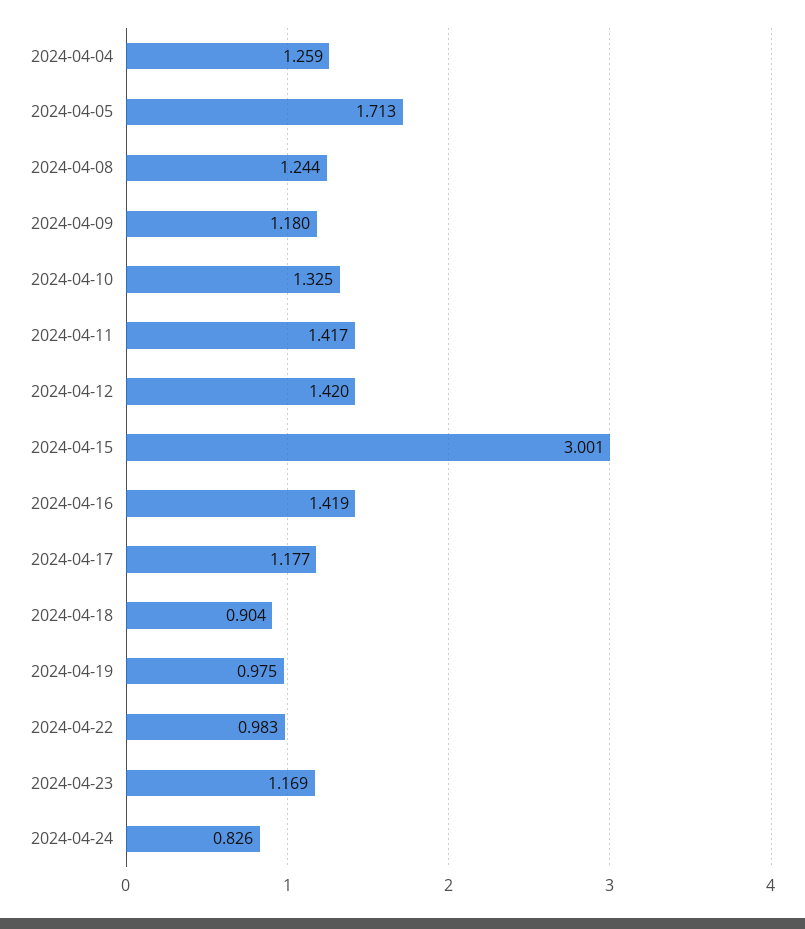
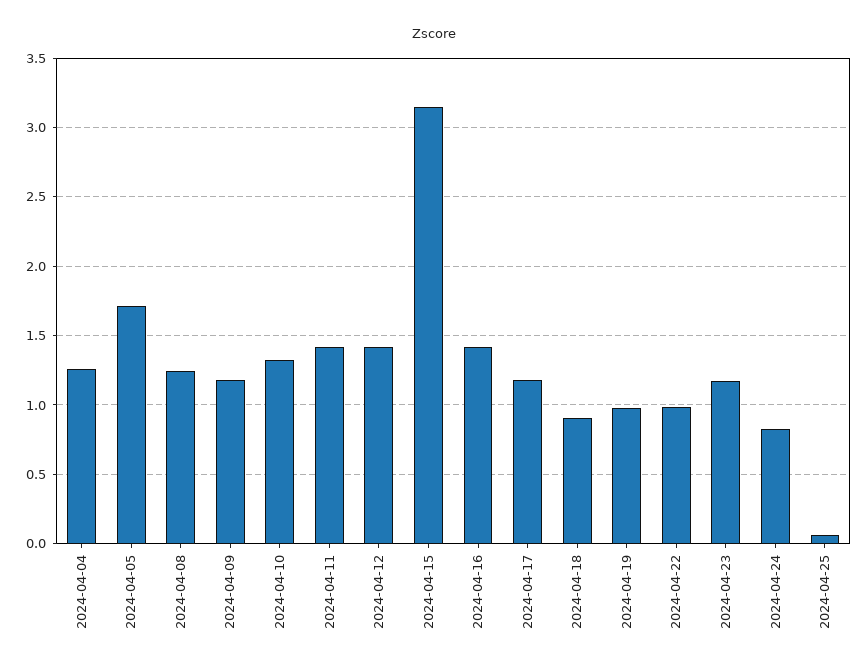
2024-04-15: 3.001 -> 3.15
2024-04-25: none -> 0.05

